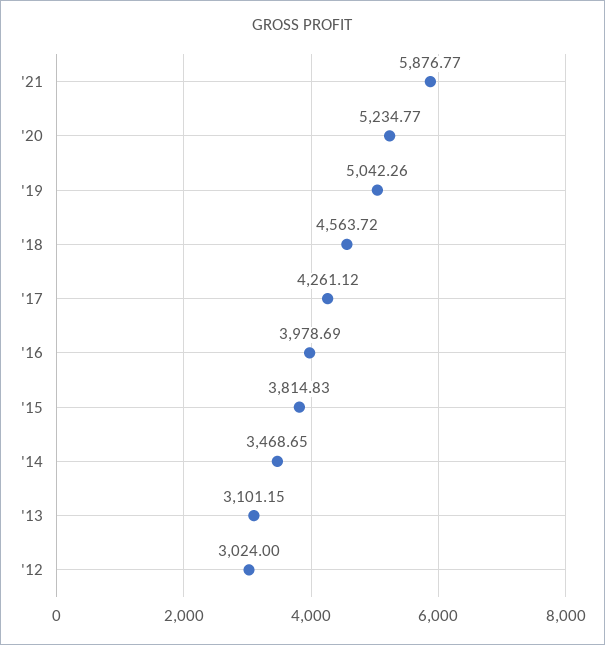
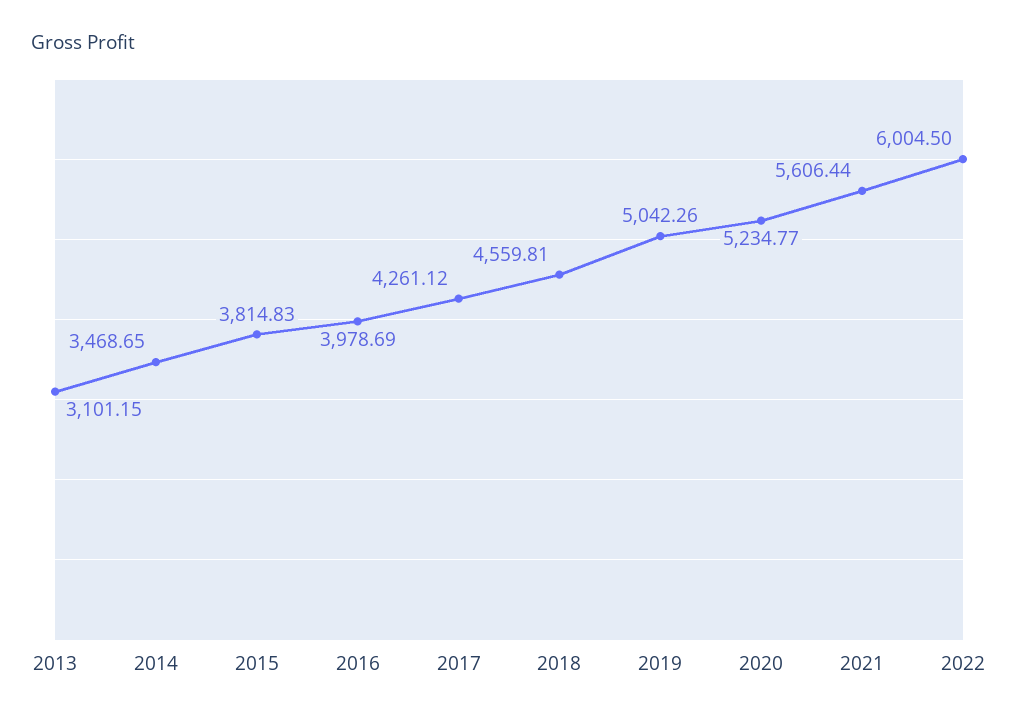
'21: 5876.77 -> 5606.44
'18: 4563.72 -> 4559.81
'12: 3024 -> none
2022: none -> 6004.5

